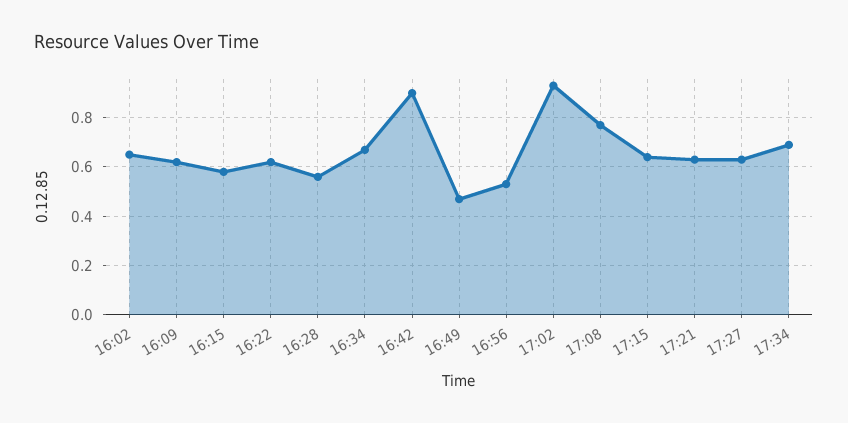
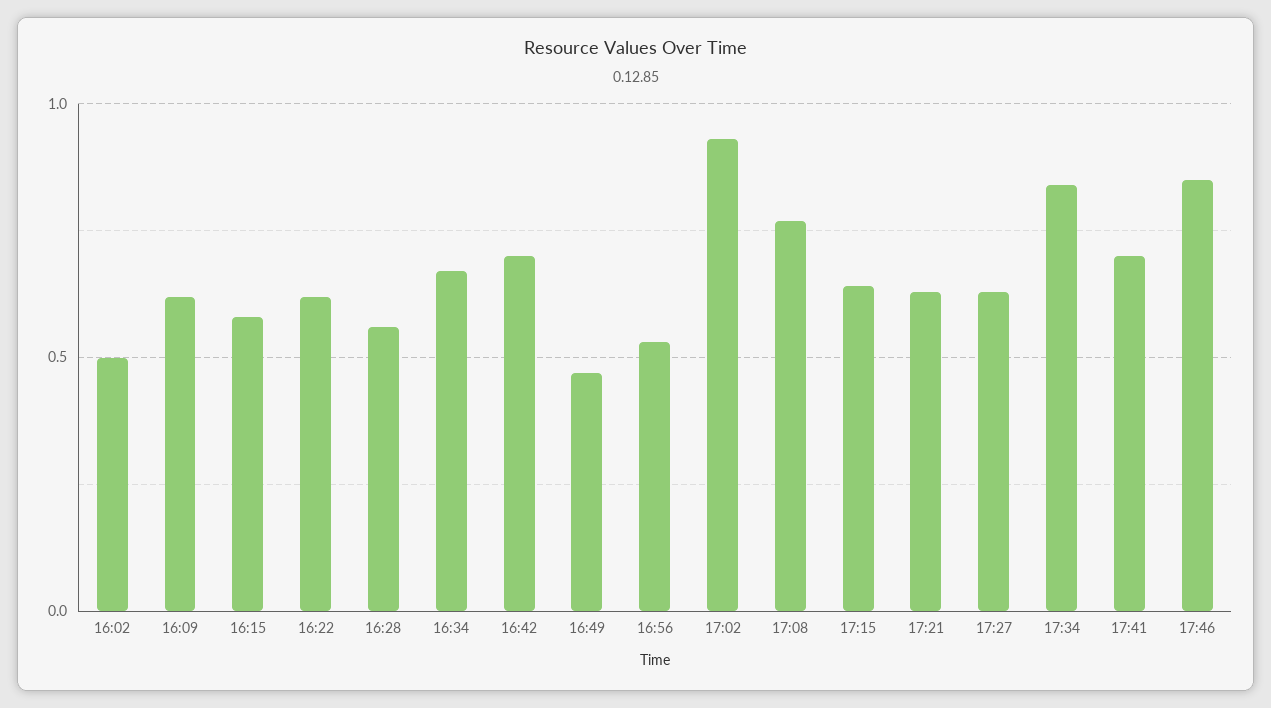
16:02: 0.65 -> 0.5
16:42: 0.9 -> 0.7
17:34: 0.7 -> 0.85
17:41: none -> 0.7
17:46: none -> 0.85

